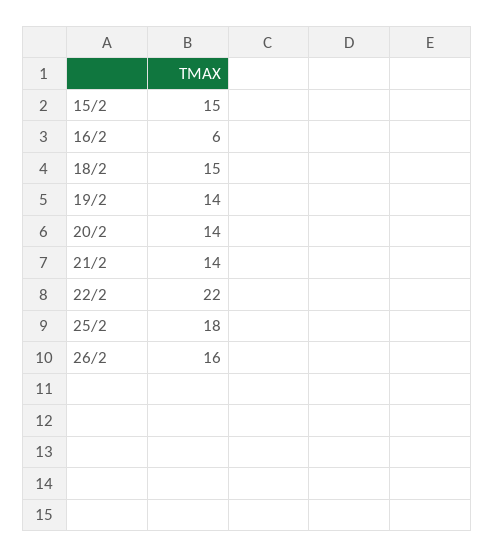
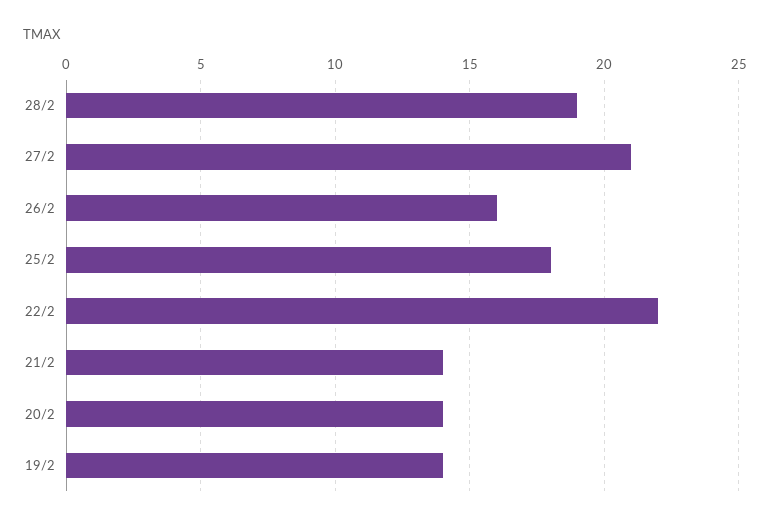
15/2: 15 -> none
16/2: 6 -> none
18/2: 15 -> none
28/2: none -> 19
27/2: none -> 21

